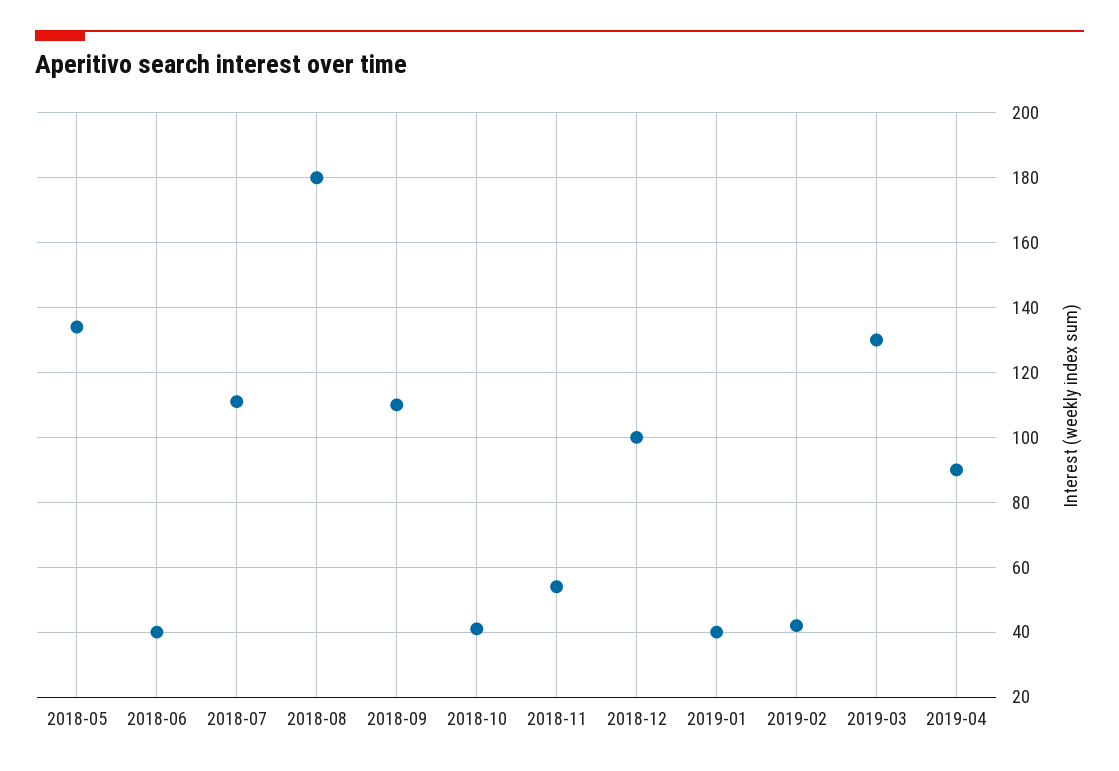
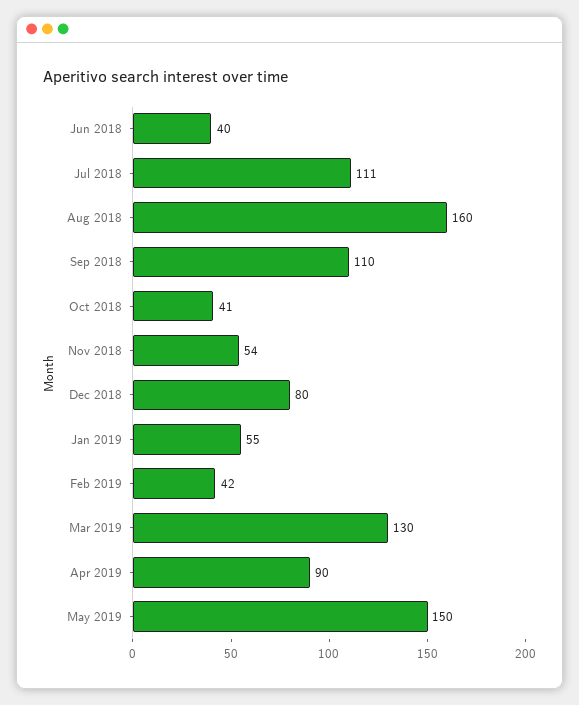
2018-05: 135 -> none
2018-08: 180 -> 160
2018-12: 100 -> 80
2019-01: 40 -> 55
May 2019: none -> 150

